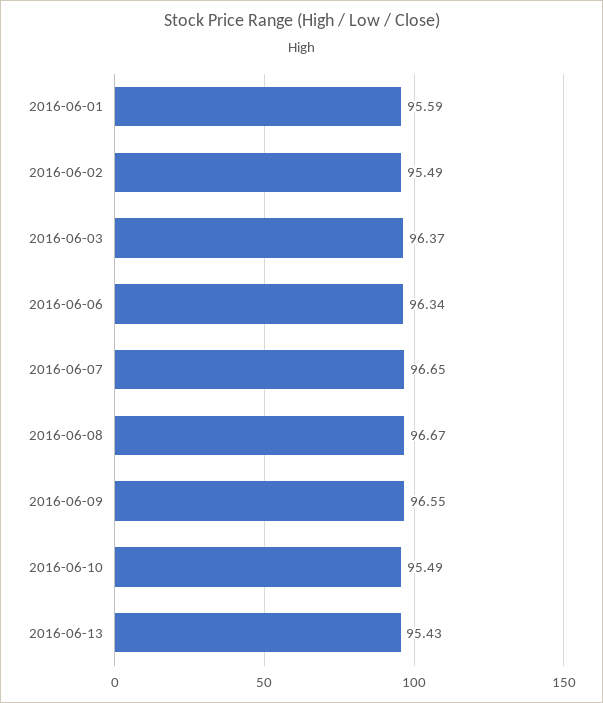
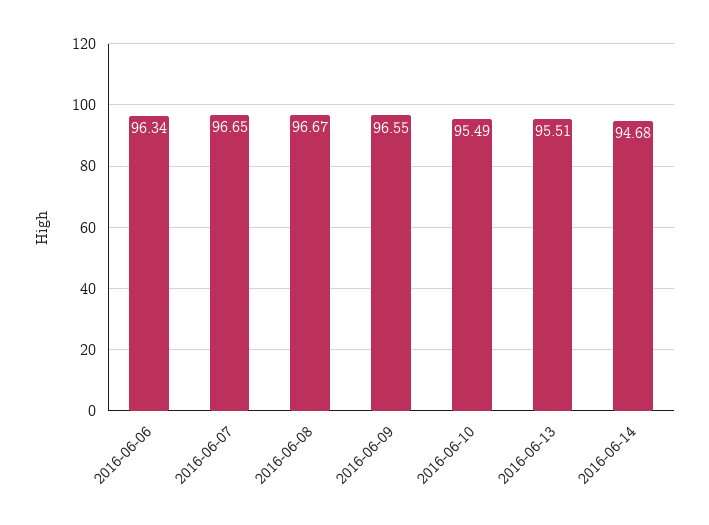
2016-06-01: 95.59 -> none
2016-06-02: 95.49 -> none
2016-06-03: 96.37 -> none
2016-06-13: 95.43 -> 95.51
2016-06-14: none -> 94.68

